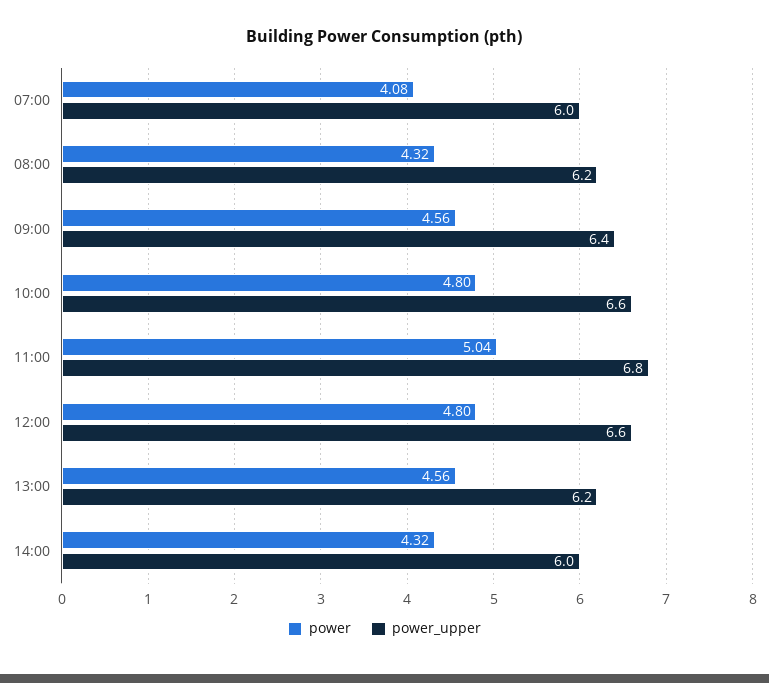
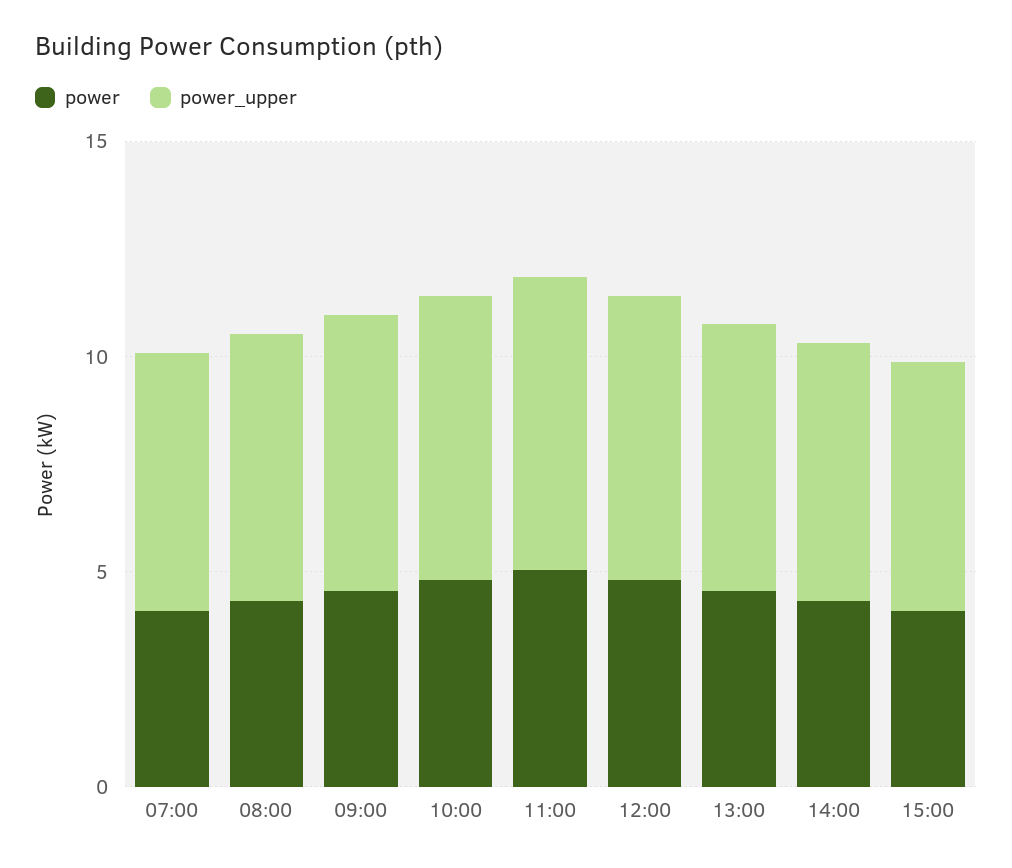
power, 15:00: none -> 4
power_upper, 15:00: none -> 6

